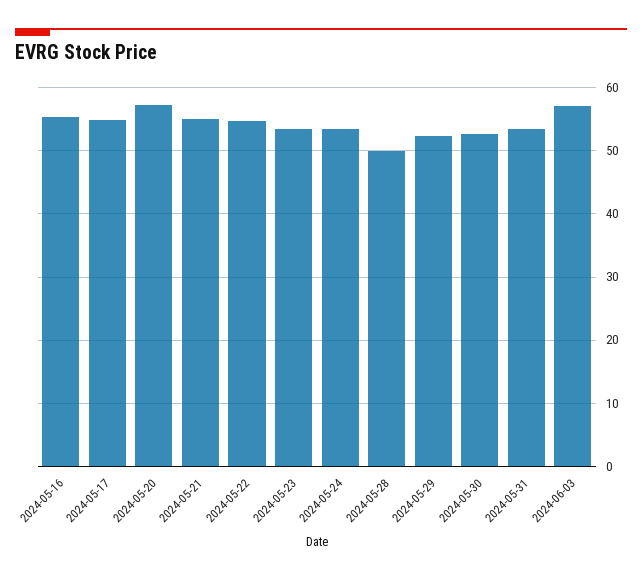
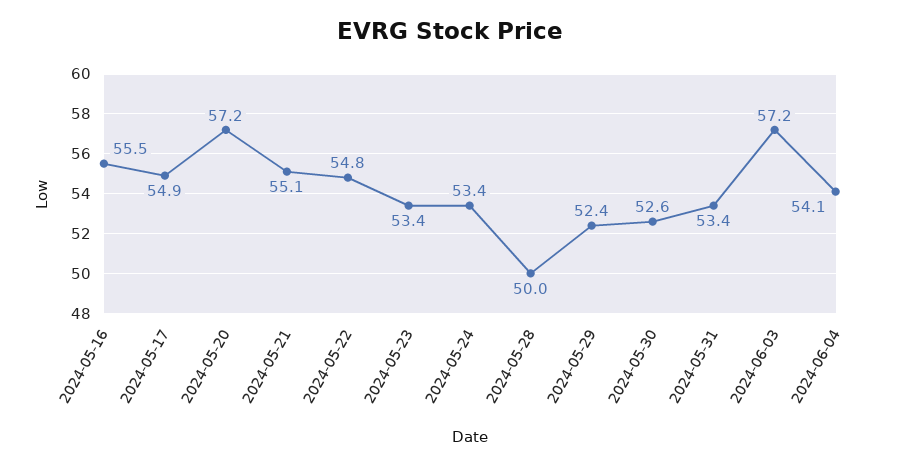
2024-06-04: none -> 54.1

